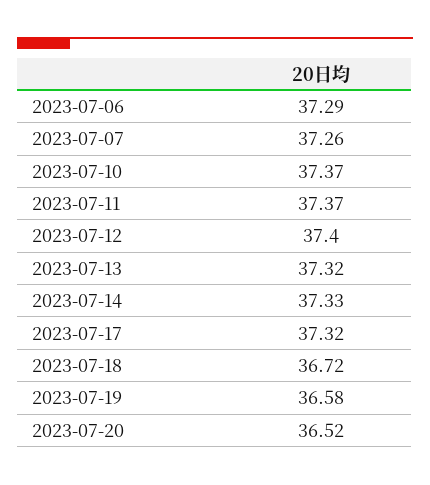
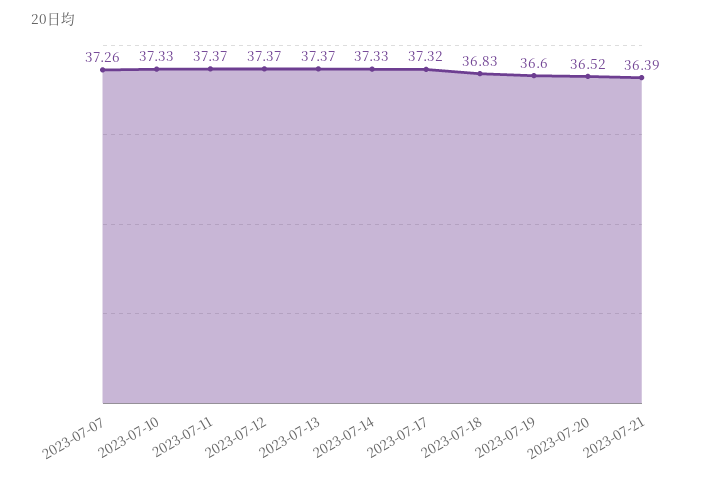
2023-07-06: 37.29 -> none
2023-07-10: 37.37 -> 37.33
2023-07-12: 37.4 -> 37.37
2023-07-13: 37.32 -> 37.37
2023-07-18: 36.72 -> 36.83
2023-07-19: 36.58 -> 36.6
2023-07-21: none -> 36.39

